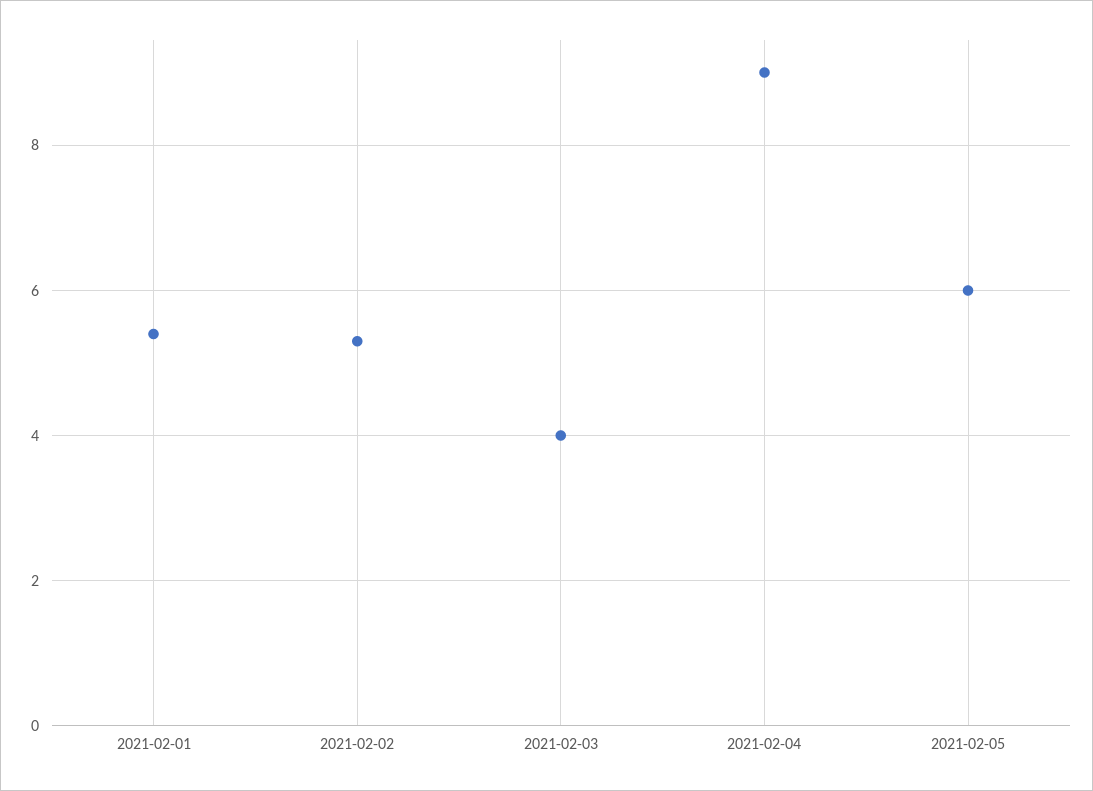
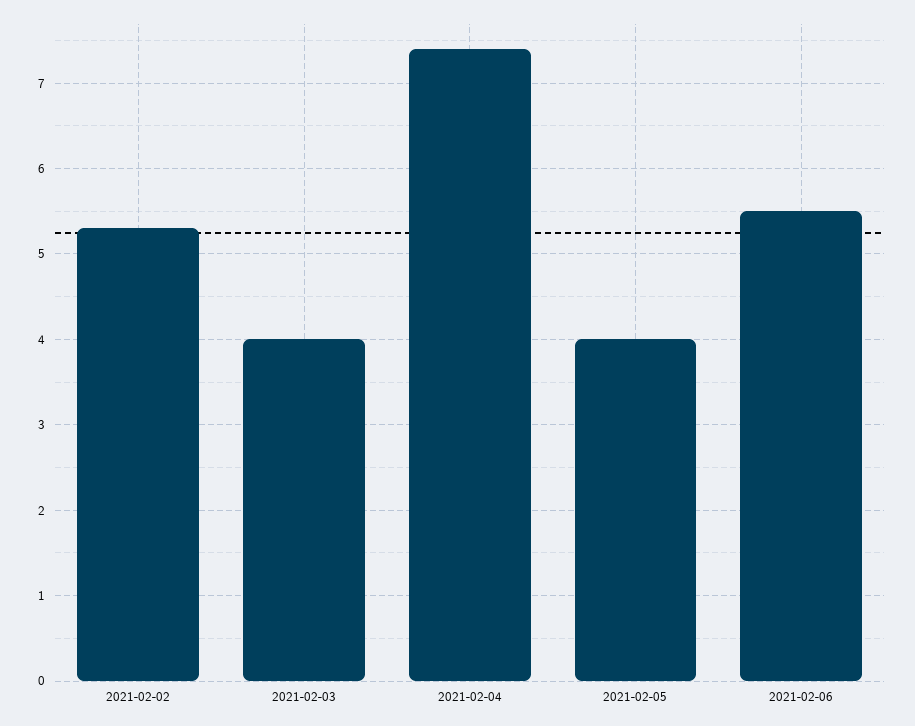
2021-02-01: 5.5 -> none
2021-02-04: 9 -> 7.4
2021-02-05: 6 -> 4
2021-02-06: none -> 5.5

